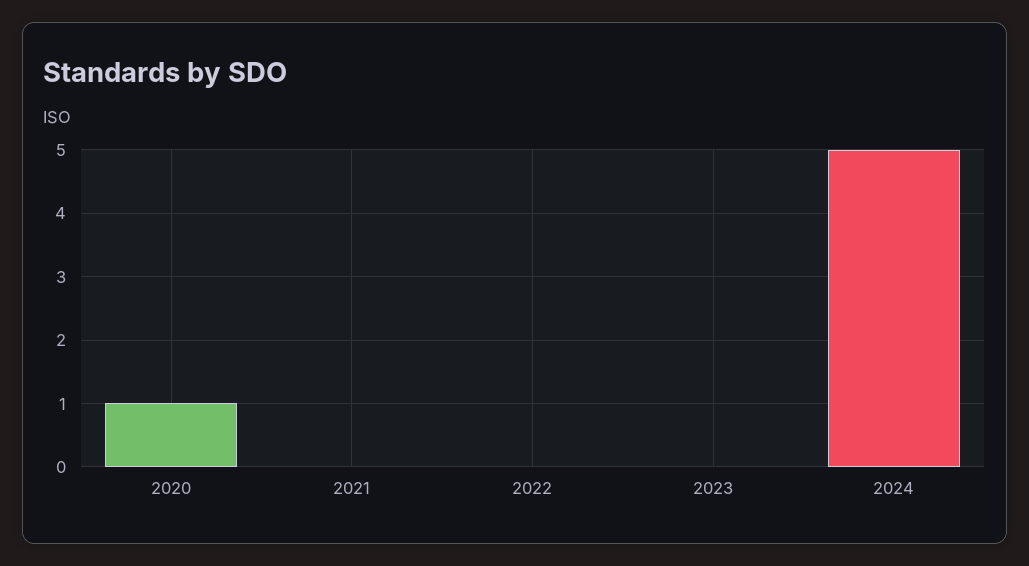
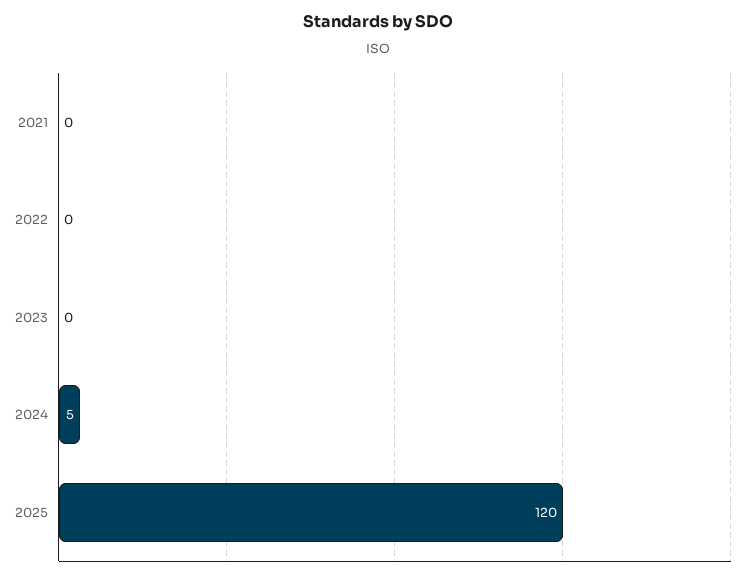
2020: 1 -> none
2025: none -> 120

